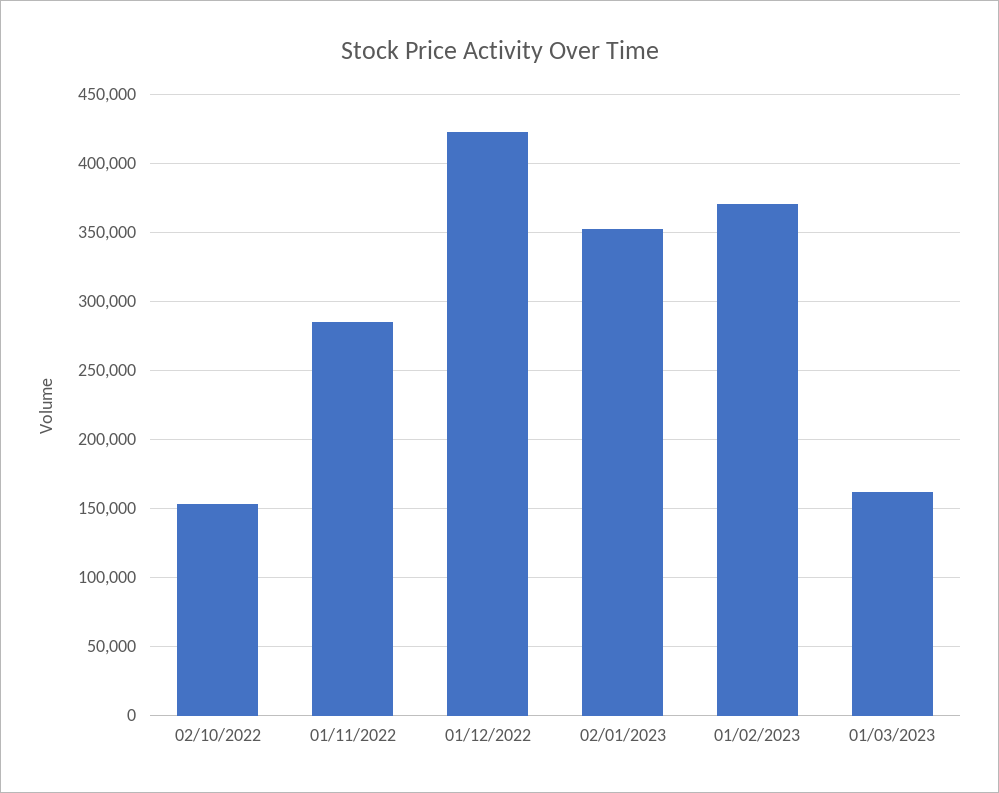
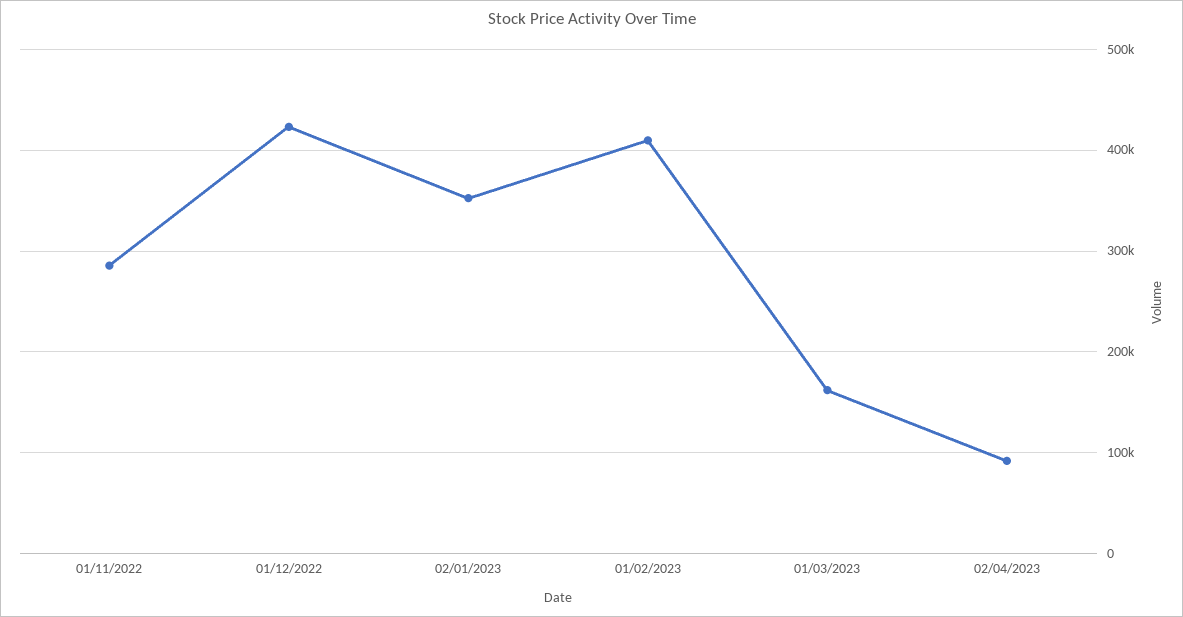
02/10/2022: 155000 -> none
01/02/2023: 370000 -> 410000
02/04/2023: none -> 90000

